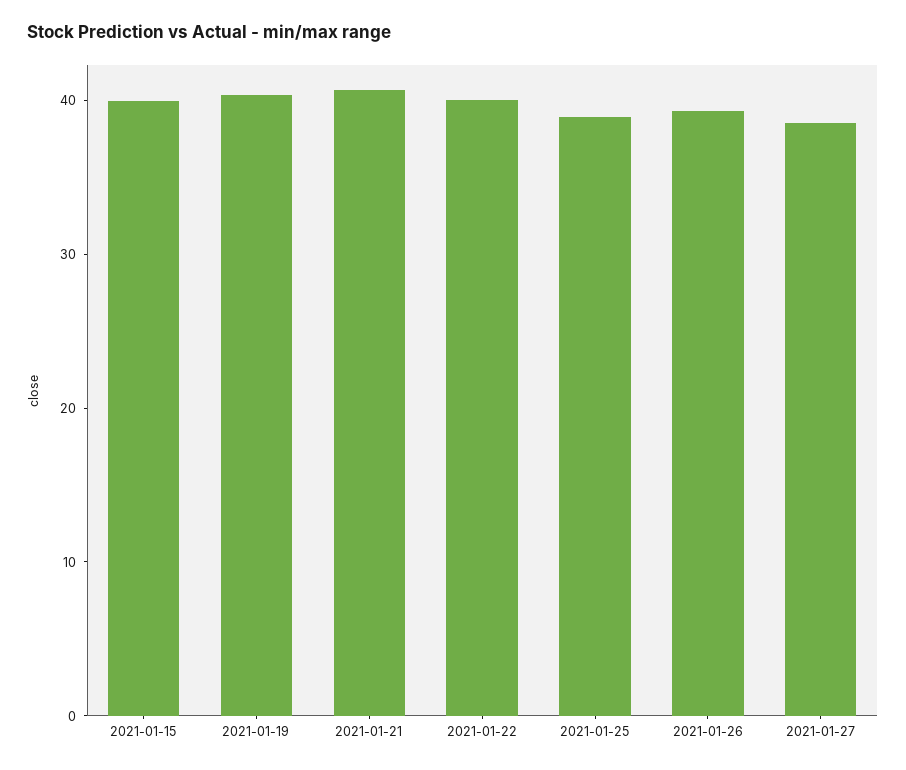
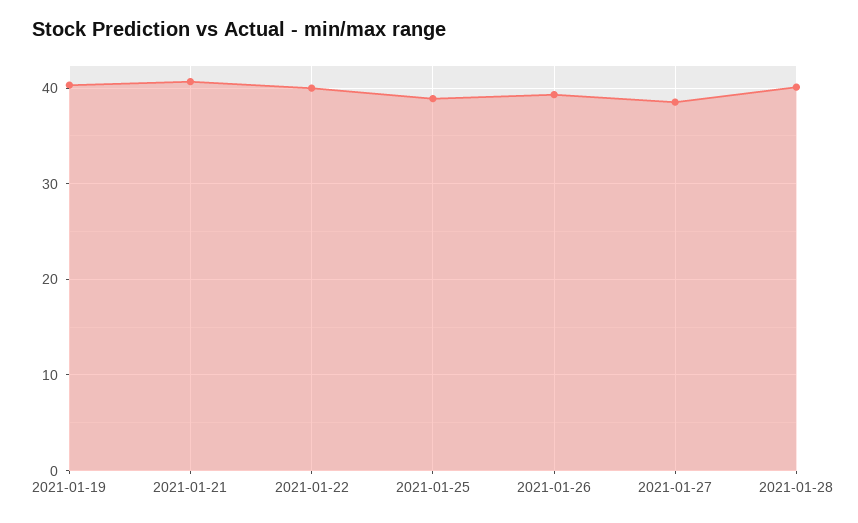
2021-01-15: 40 -> none
2021-01-28: none -> 40

